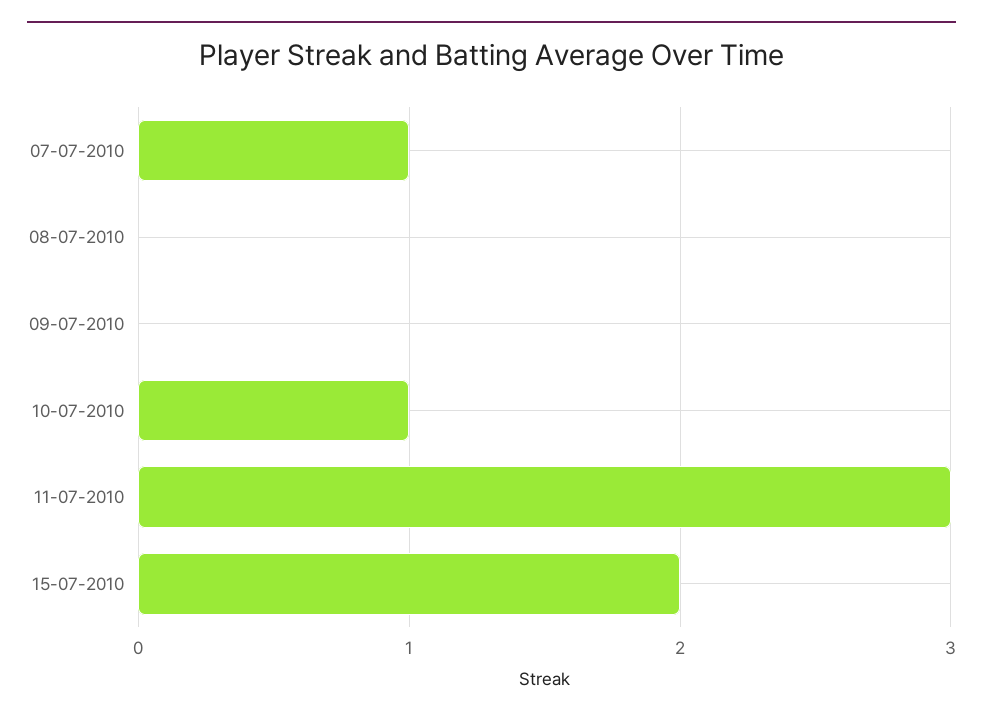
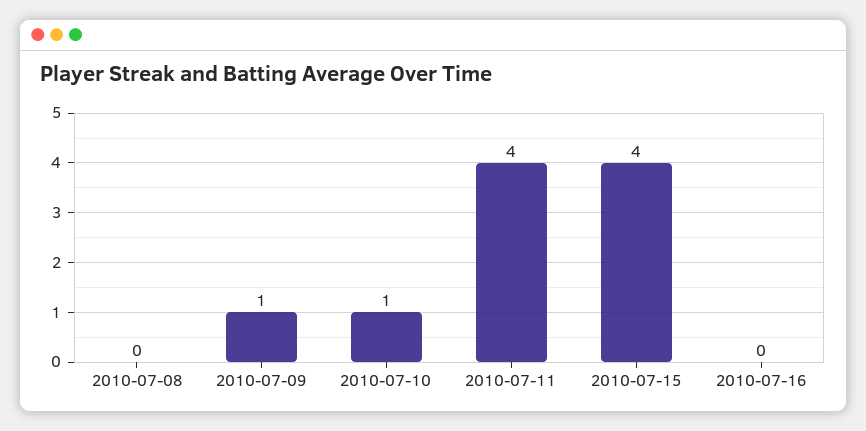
07-07-2010: 1 -> none
09-07-2010: 0 -> 1
11-07-2010: 3 -> 4
15-07-2010: 2 -> 4
2010-07-16: none -> 0

